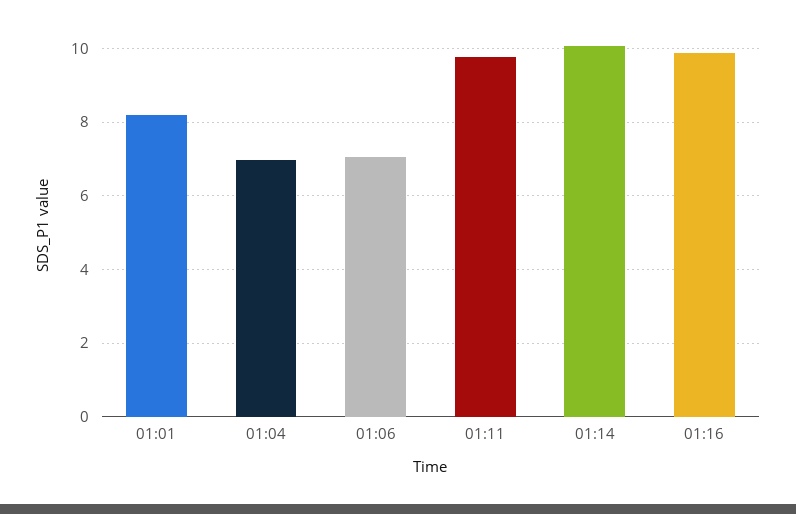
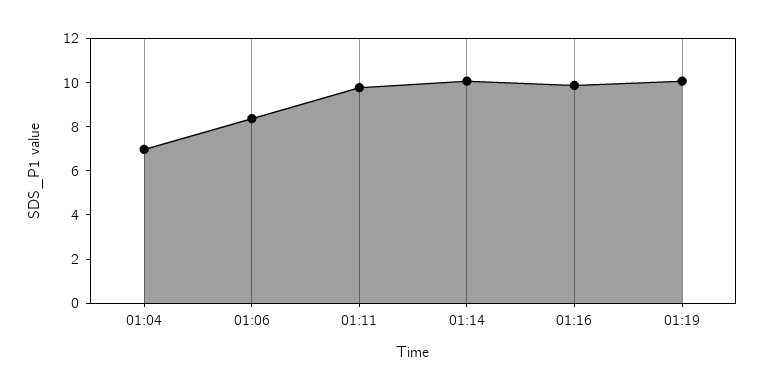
01:01: 8.2 -> none
01:06: 7 -> 8.5
01:19: none -> 10

